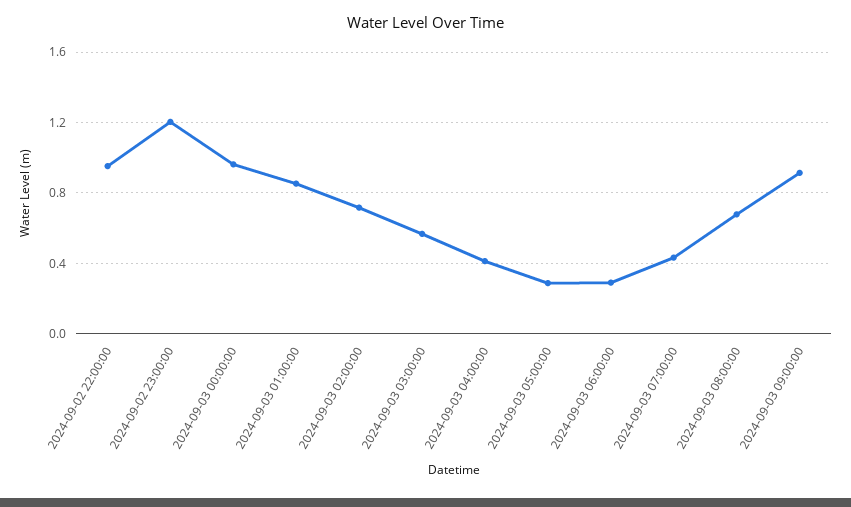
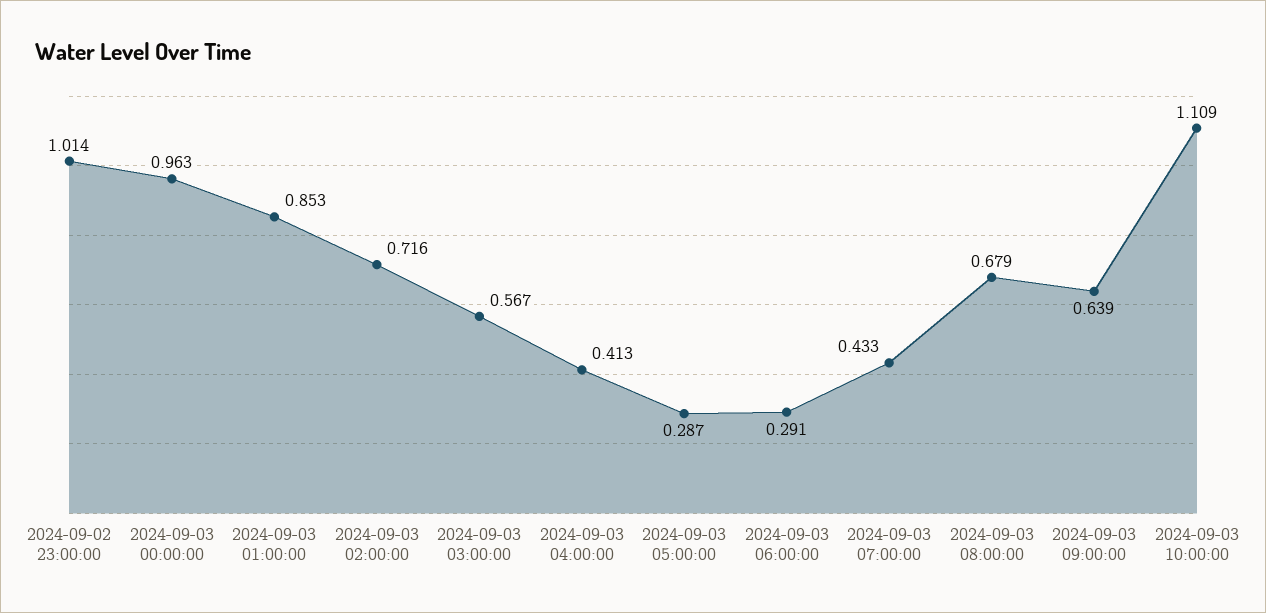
2024-09-02 22:00:00: 0.95 -> none
2024-09-02 23:00:00: 1.2 -> 1.014
2024-09-03 09:00:00: 0.9 -> 0.639
2024-09-03 10:00:00: none -> 1.109

